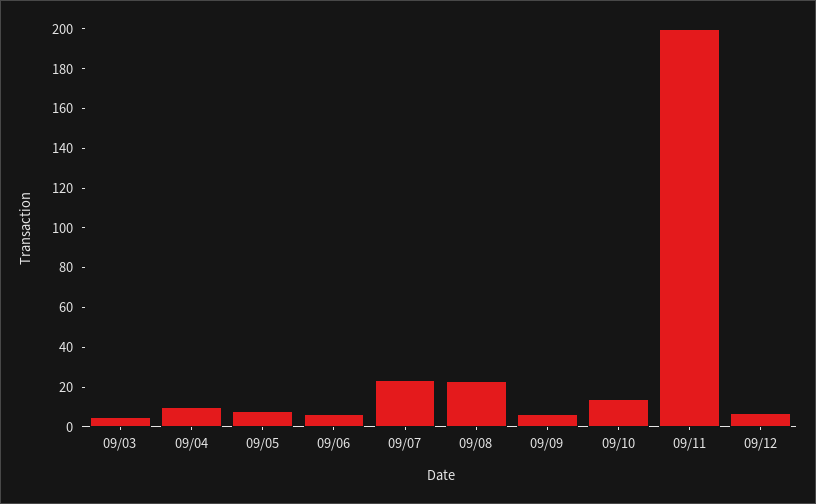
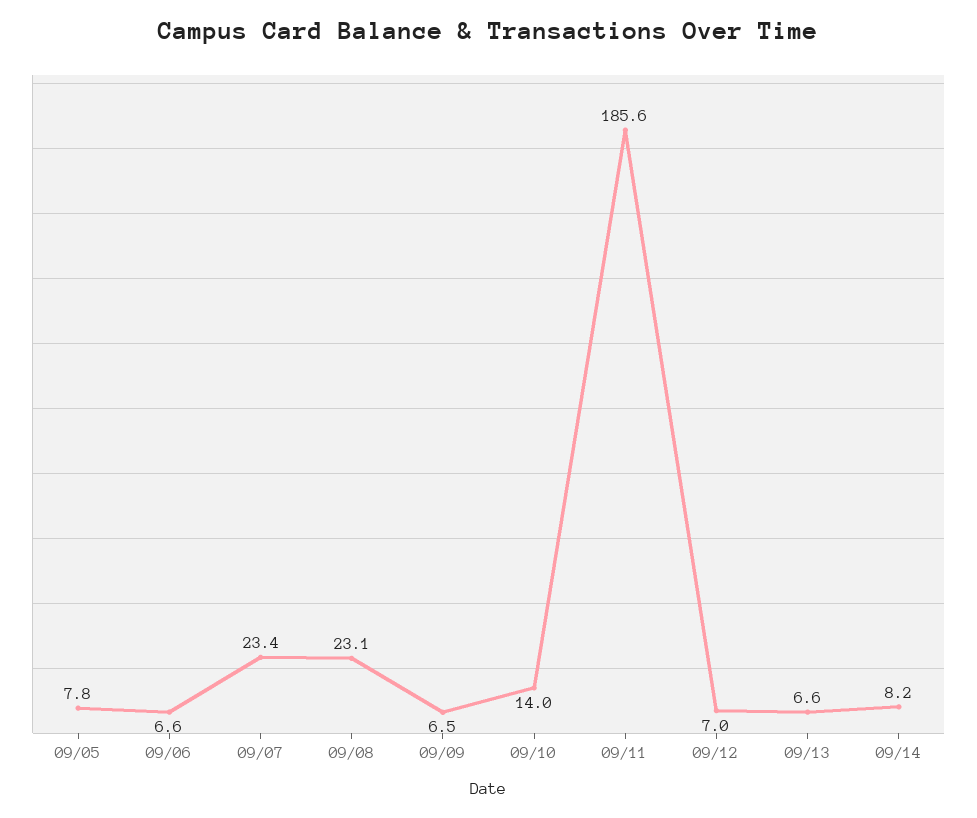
09/03: 5 -> none
09/04: 10 -> none
09/11: 200 -> 185.6
09/13: none -> 6.6
09/14: none -> 8.2

